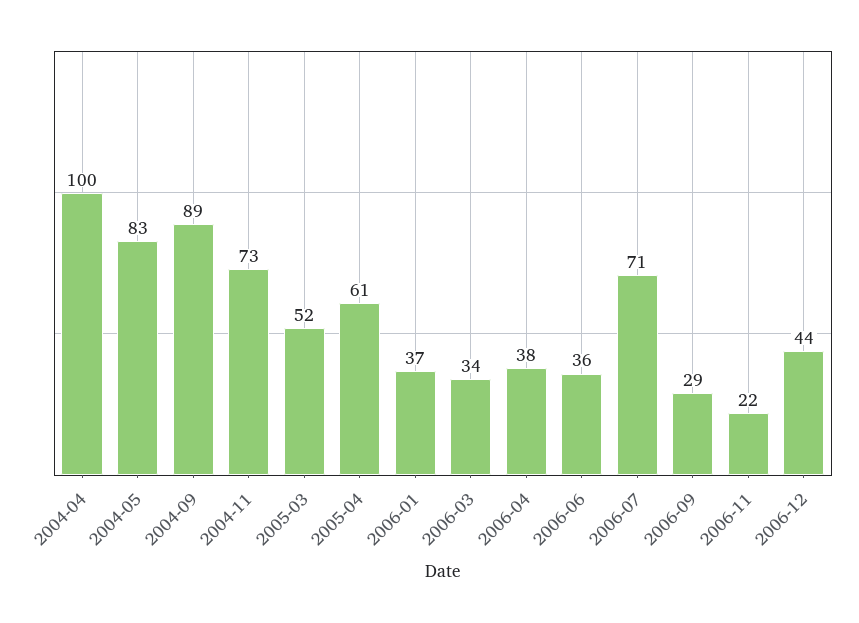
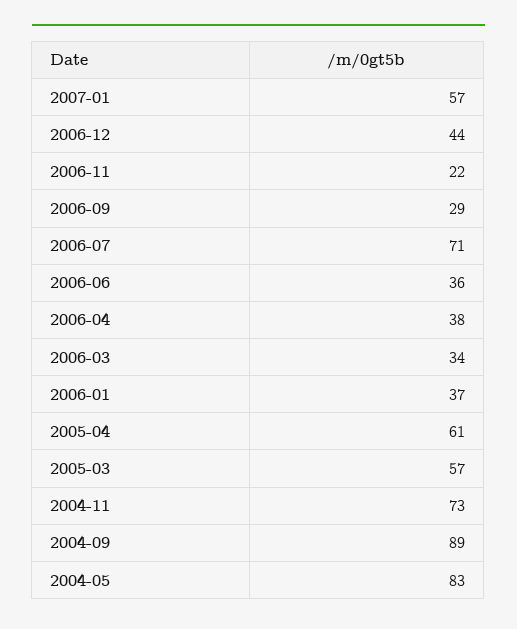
2004-04: 100 -> none
2005-03: 52 -> 57
2007-01: none -> 57

